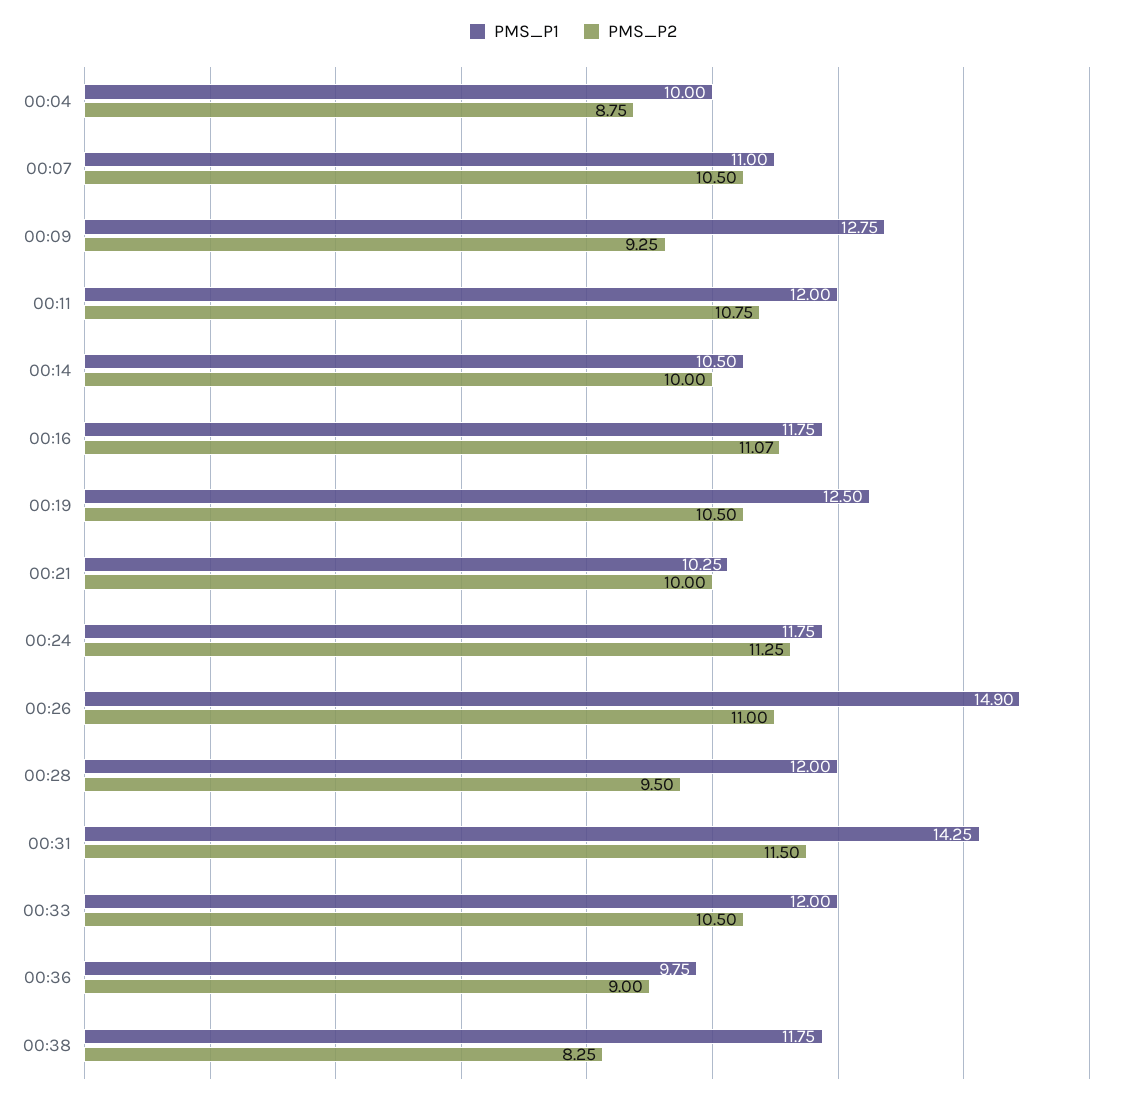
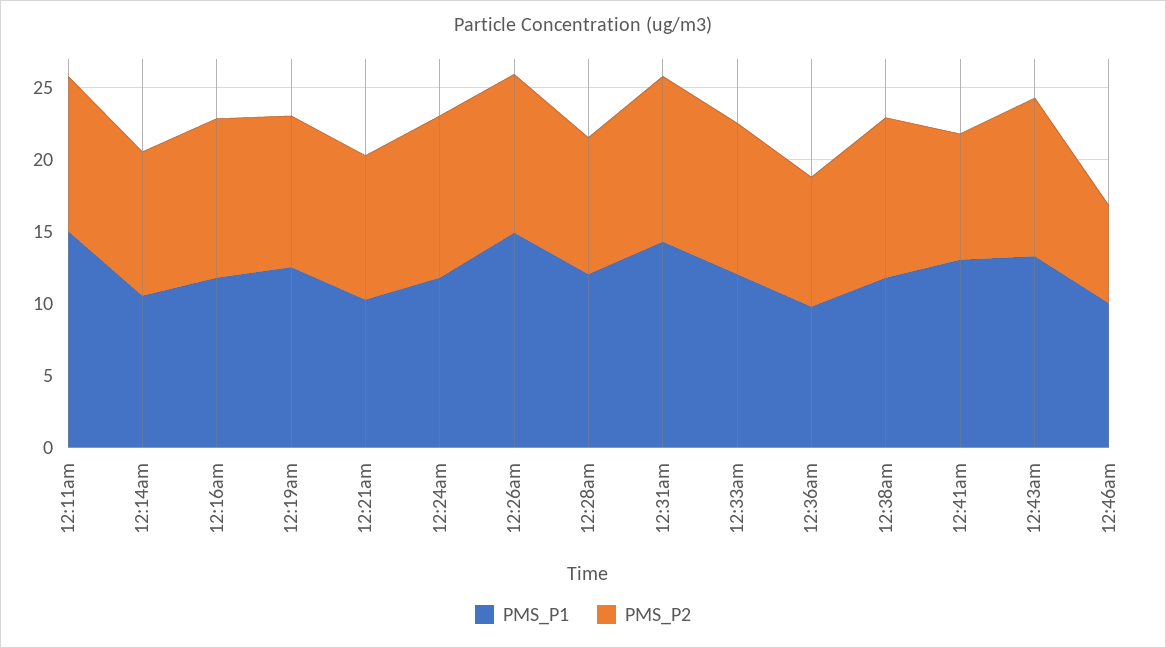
PMS_P1, 00:04: 10 -> none
PMS_P2, 00:04: 8.75 -> none
PMS_P1, 00:07: 11 -> none
PMS_P2, 00:07: 10.5 -> none
PMS_P1, 00:09: 12.75 -> none
PMS_P2, 00:09: 9.25 -> none
PMS_P1, 00:11: 12 -> 15
PMS_P2, 00:38: 8.25 -> 11
PMS_P1, 12:41am: none -> 13
PMS_P2, 12:41am: none -> 9
PMS_P1, 12:43am: none -> 13
PMS_P2, 12:43am: none -> 11
PMS_P1, 12:46am: none -> 10
PMS_P2, 12:46am: none -> 7

